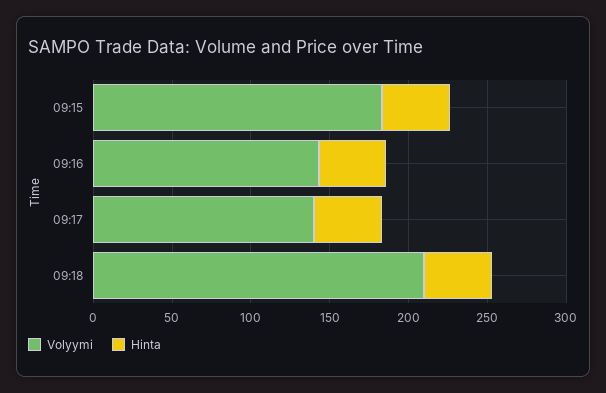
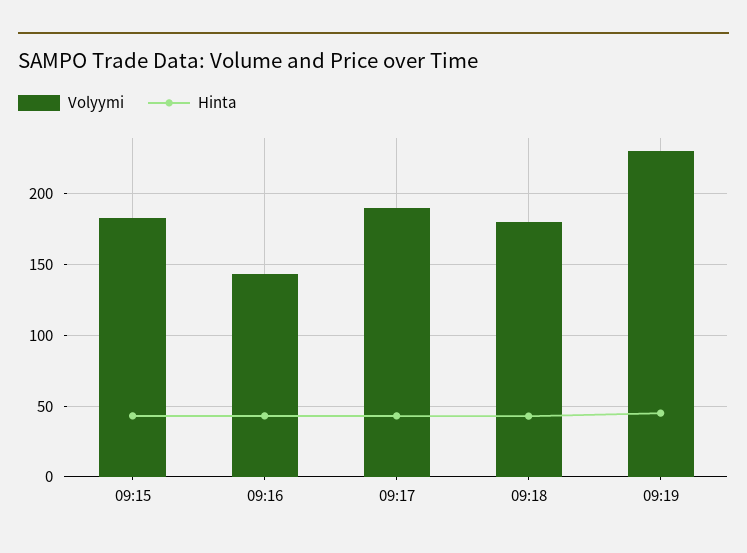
Volyymi, 09:17: 140 -> 190
Volyymi, 09:18: 210 -> 180
Volyymi, 09:19: none -> 230
Hinta, 09:19: none -> 45

